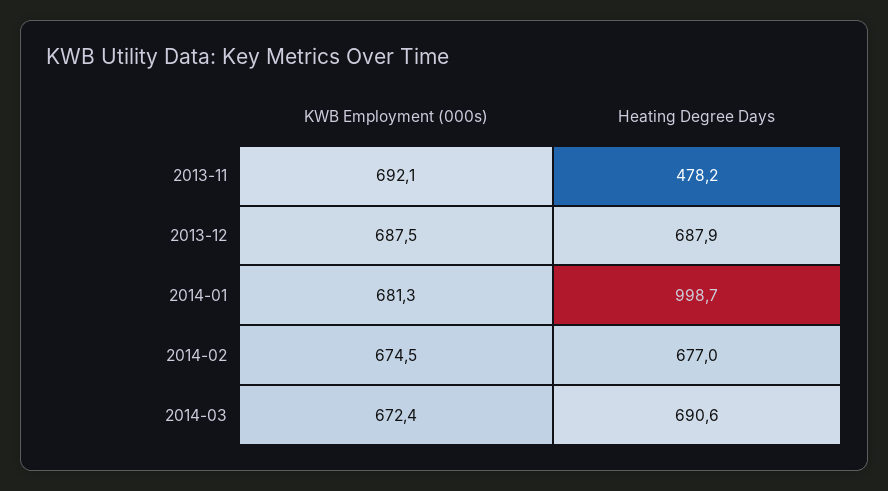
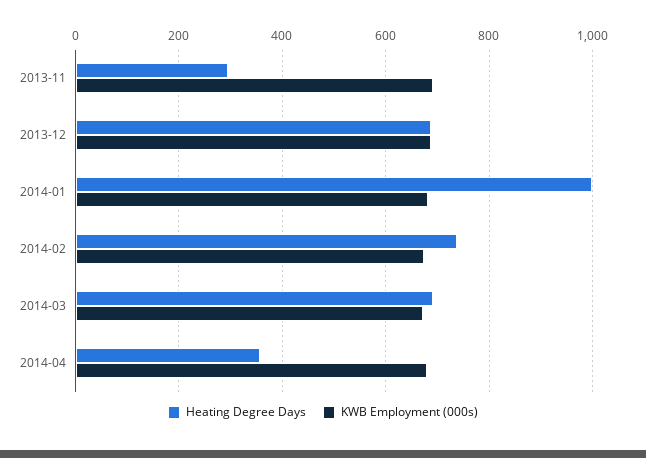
Heating Degree Days, 2013-11: 478.2 -> 300
Heating Degree Days, 2014-02: 677 -> 740
Heating Degree Days, 2014-04: none -> 360
KWB Employment (000s), 2014-04: none -> 680

